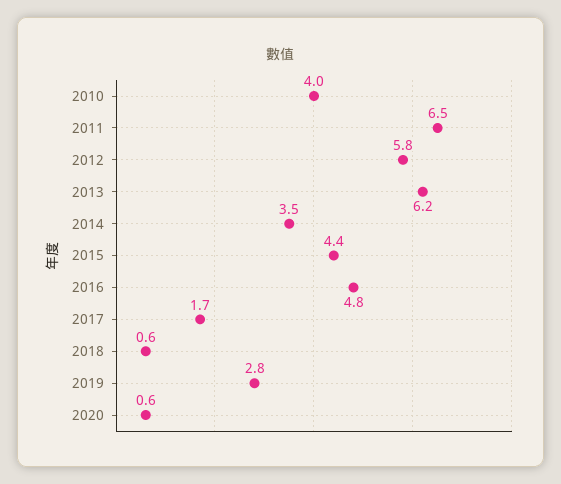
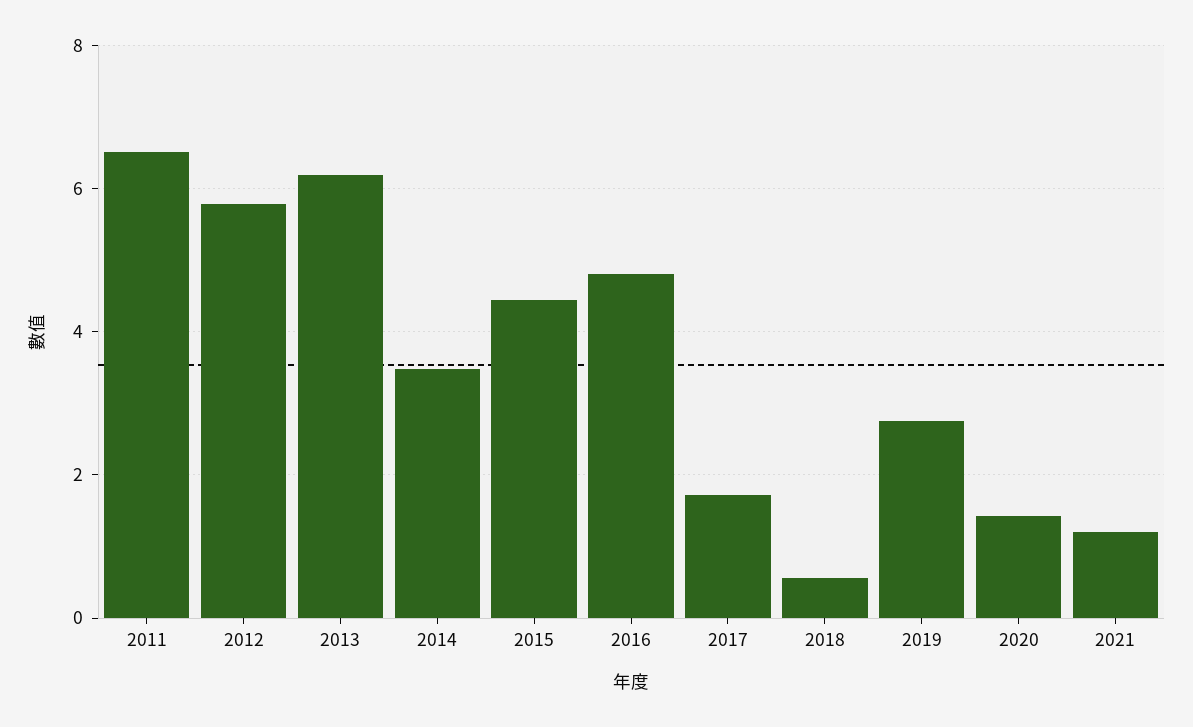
2010: 4 -> none
2020: 0.6 -> 1.4
2021: none -> 1.2

